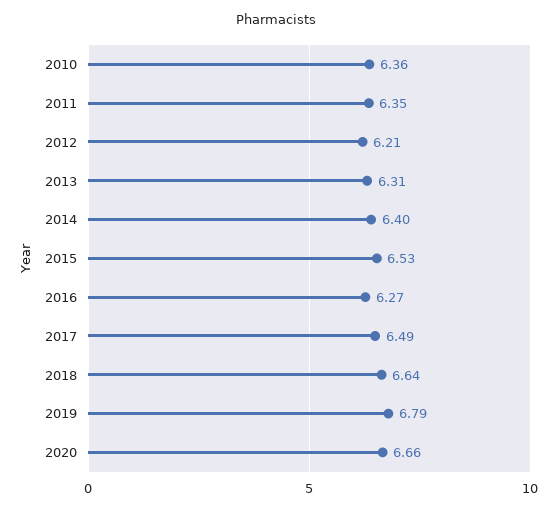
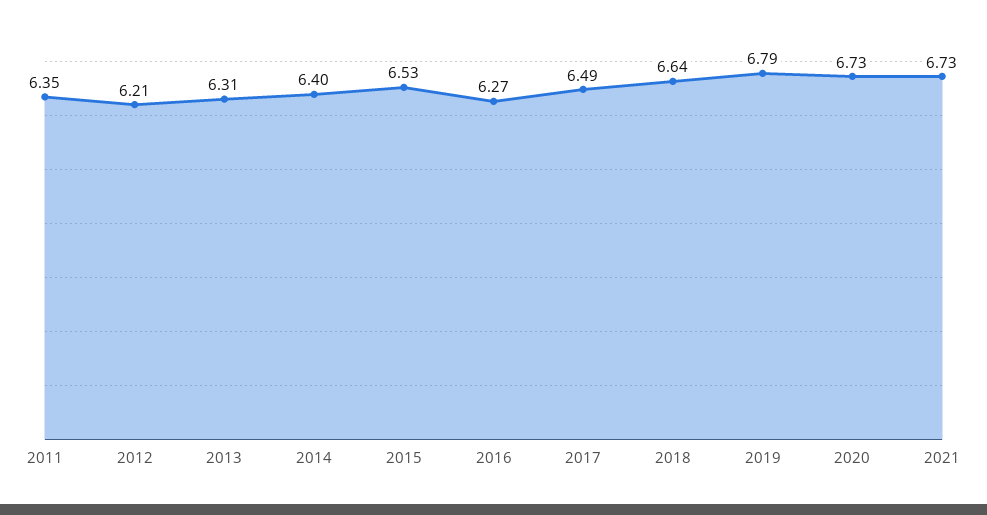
2010: 6.36 -> none
2020: 6.66 -> 6.73
2021: none -> 6.73

